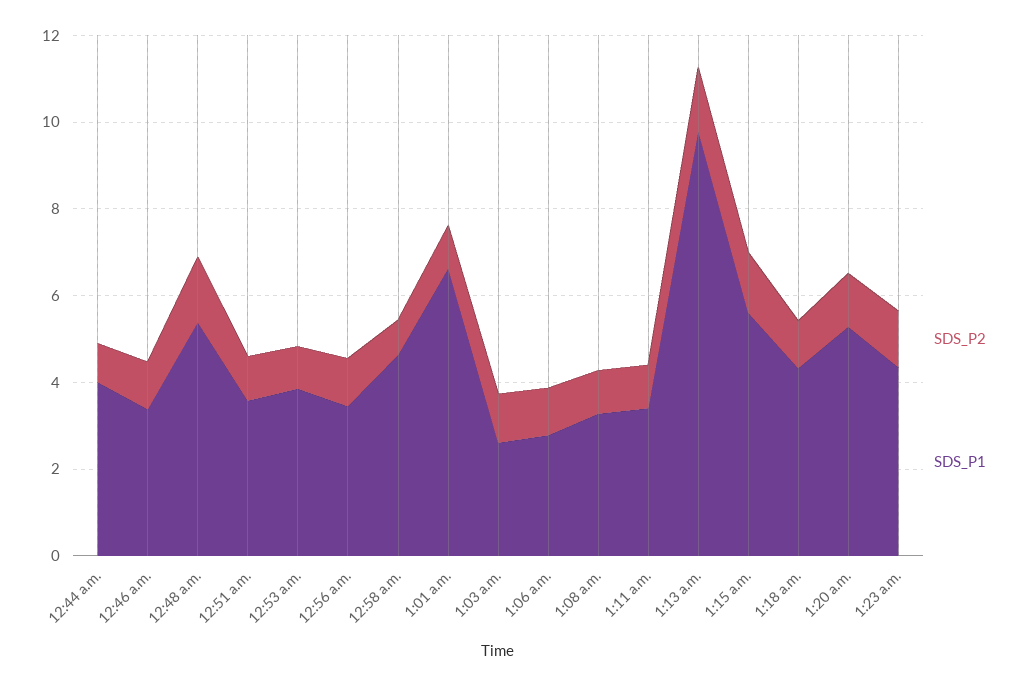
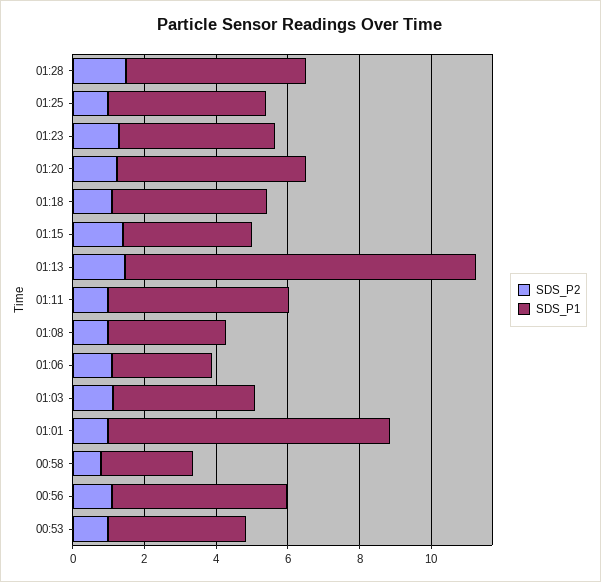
SDS_P2, 12:44 a.m.: 1 -> none
SDS_P1, 12:44 a.m.: 4 -> none
SDS_P2, 12:46 a.m.: 1 -> none
SDS_P1, 12:46 a.m.: 3.5 -> none
SDS_P2, 12:48 a.m.: 1.5 -> none
SDS_P1, 12:48 a.m.: 5.5 -> none
SDS_P2, 12:51 a.m.: 1 -> none
SDS_P1, 12:51 a.m.: 3.5 -> none
SDS_P1, 12:56 a.m.: 3.5 -> 5
SDS_P1, 12:58 a.m.: 4.5 -> 2.5
SDS_P1, 1:01 a.m.: 6.5 -> 8
SDS_P1, 1:03 a.m.: 2.5 -> 4
SDS_P1, 1:11 a.m.: 3.5 -> 5
SDS_P1, 1:15 a.m.: 5.5 -> 3.5
SDS_P2, 01:28: none -> 1.5
SDS_P1, 01:28: none -> 5
SDS_P2, 01:25: none -> 1
SDS_P1, 01:25: none -> 4.5

